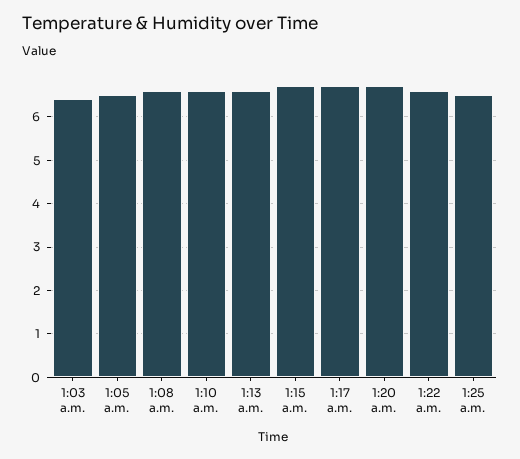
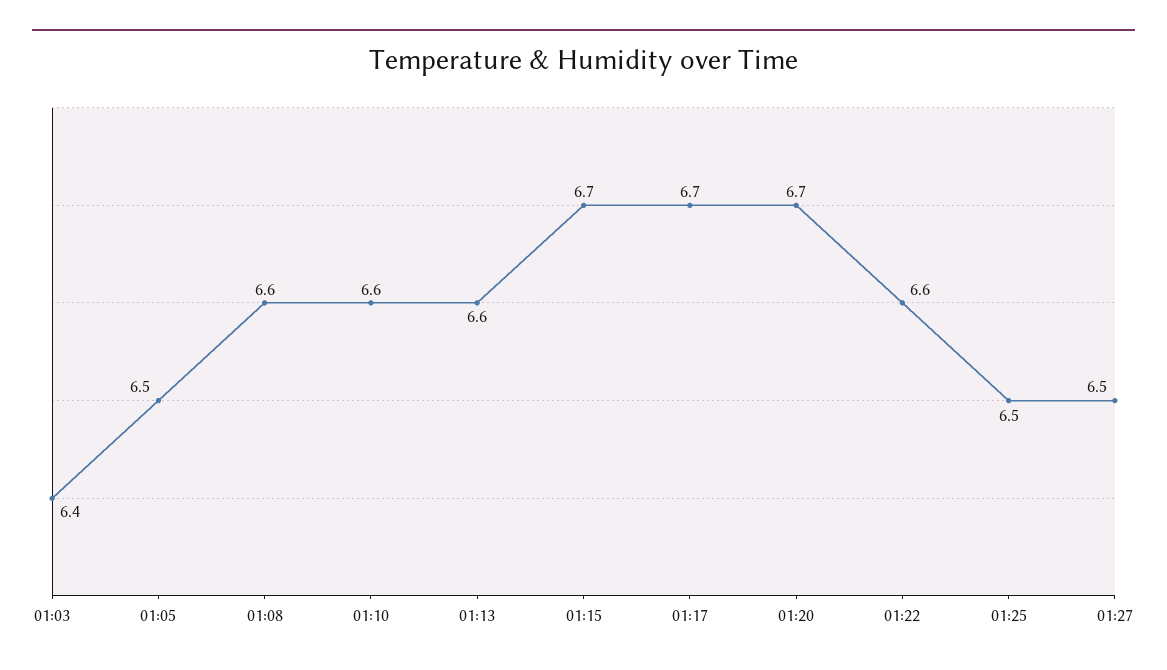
01:27: none -> 6.5

